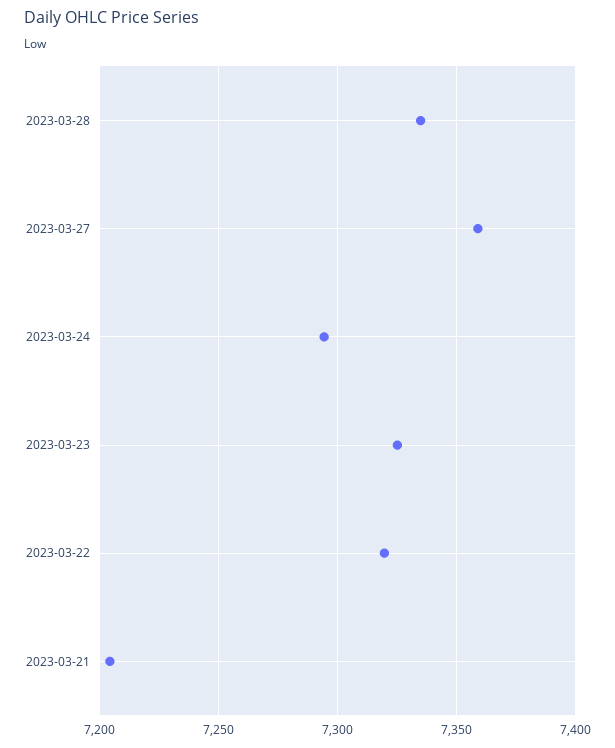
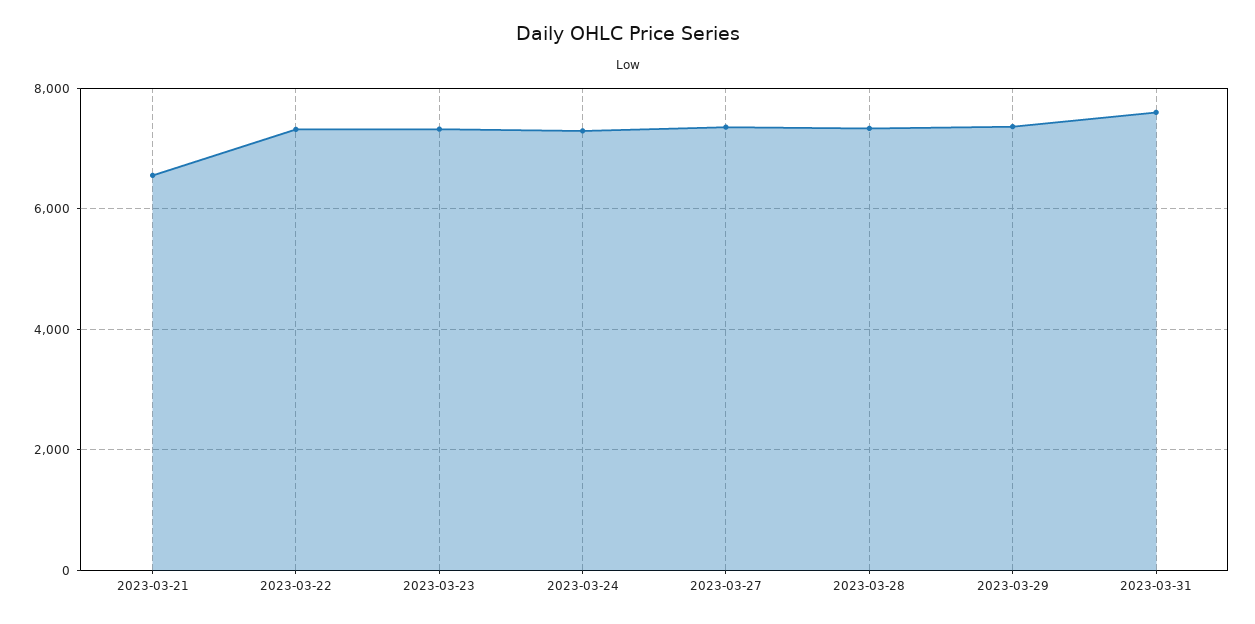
2023-03-21: 7205 -> 6600
2023-03-29: none -> 7400
2023-03-31: none -> 7600

